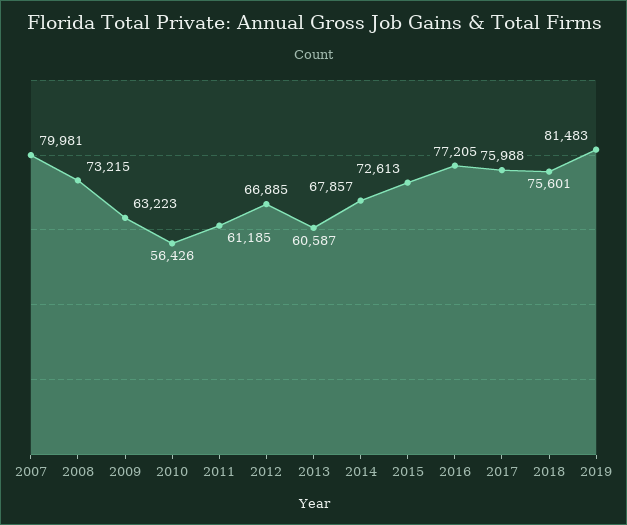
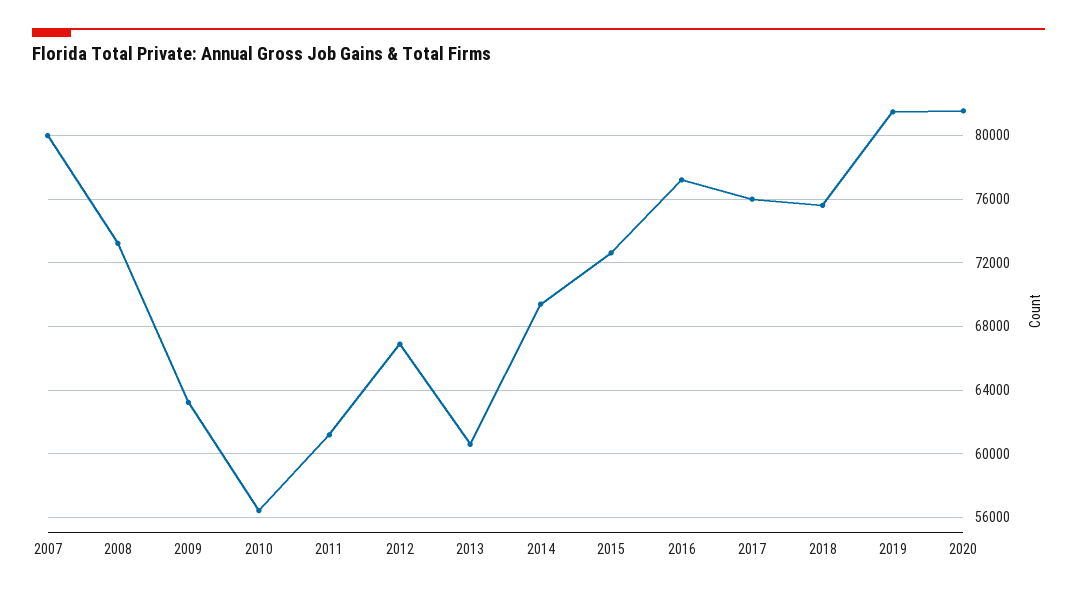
2014: 67857 -> 69500
2020: none -> 81500

